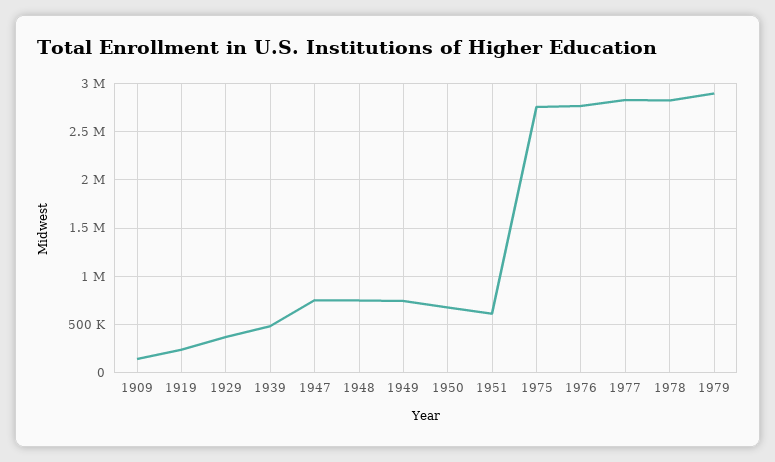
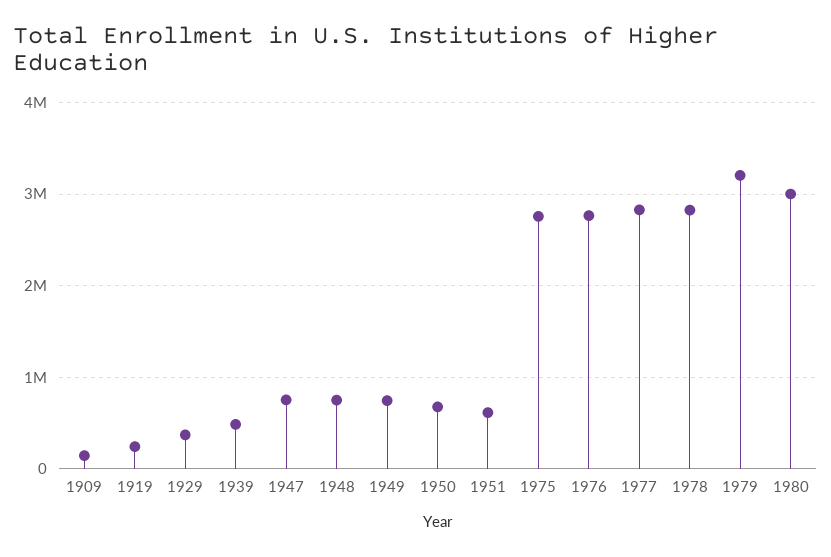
1979: 2900000 -> 3200000
1980: none -> 3000000

